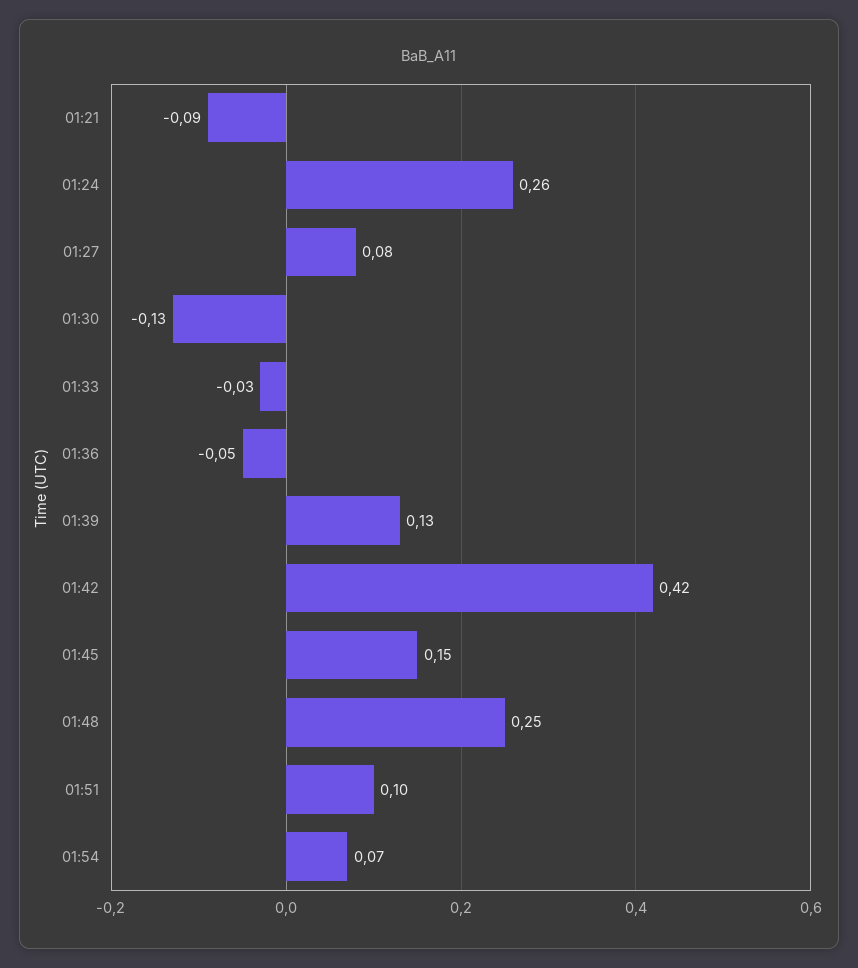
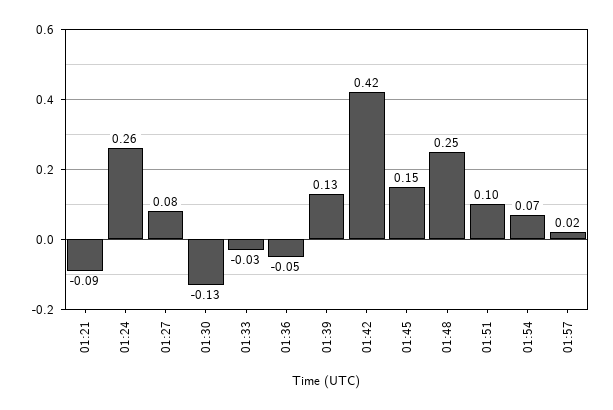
01:57: none -> 0.02

